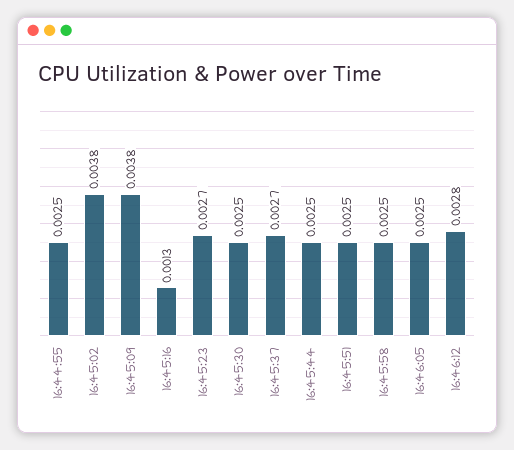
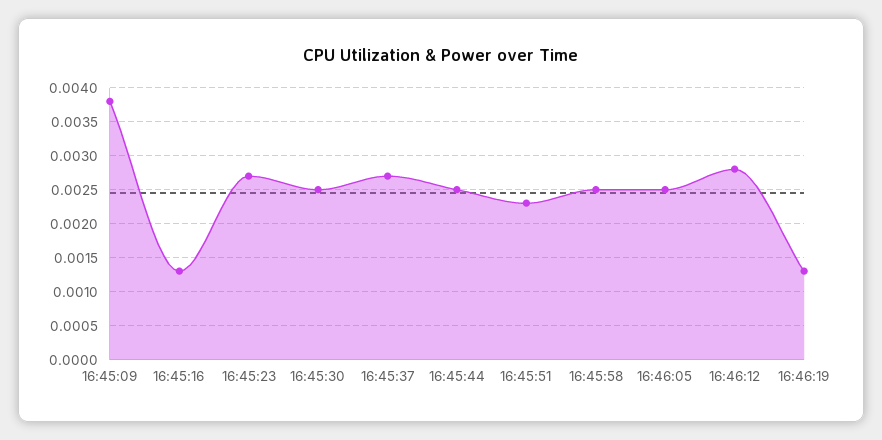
16:44:55: 0.0025 -> none
16:45:02: 0.0038 -> none
16:45:51: 0.0025 -> 0.0023
16:46:19: none -> 0.0013

